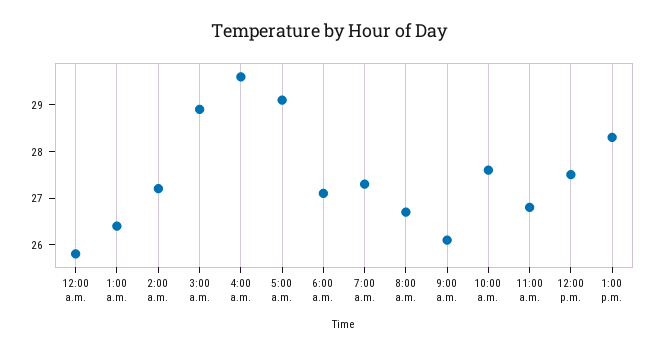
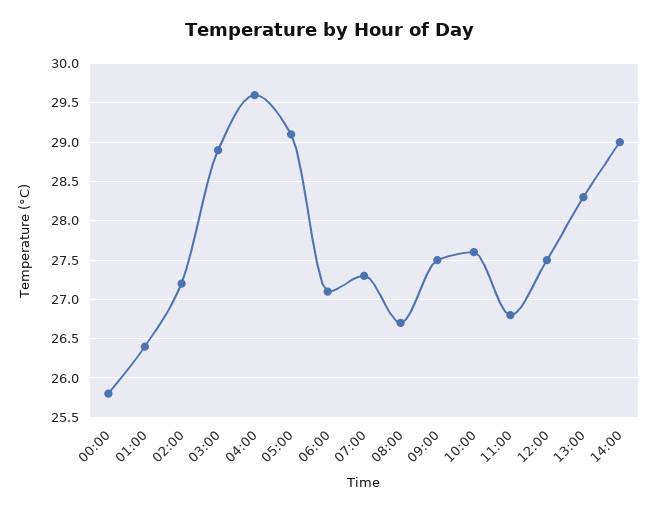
9:00 a.m.: 26 -> 27.5
14:00: none -> 29

